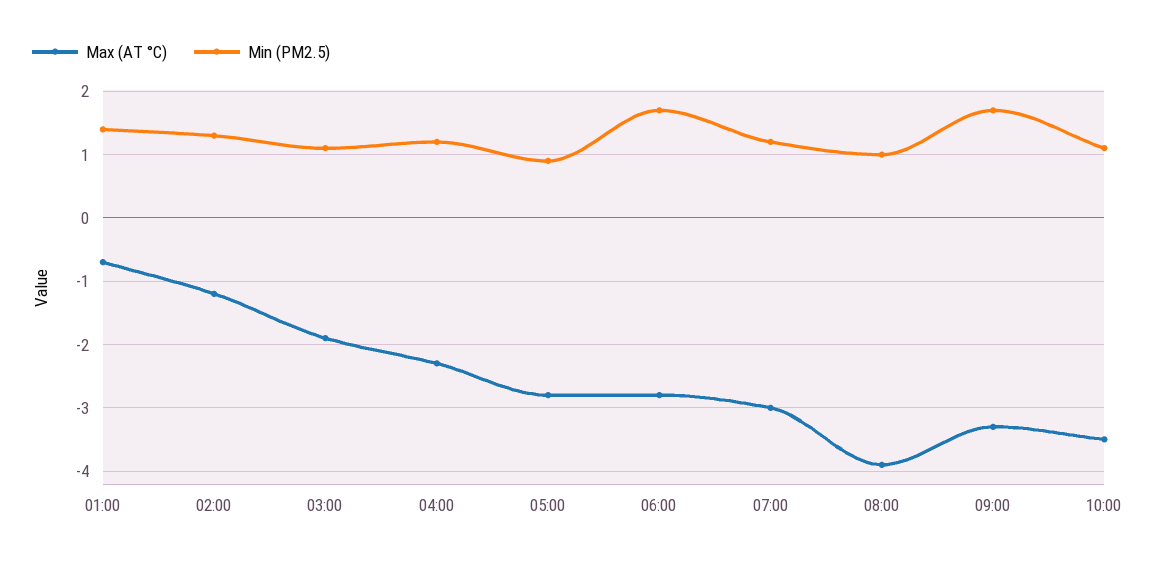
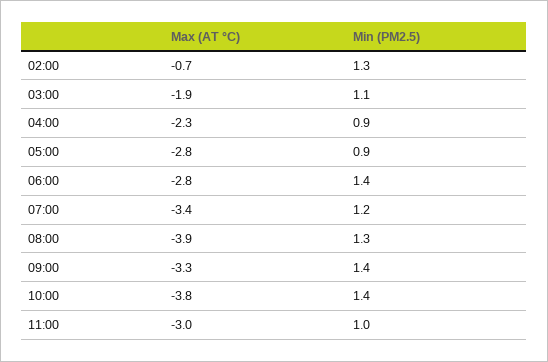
Max (AT °C), 01:00: -0.7 -> none
Min (PM2.5), 01:00: 1.4 -> none
Max (AT °C), 02:00: -1.2 -> -0.7
Min (PM2.5), 04:00: 1.2 -> 0.9
Min (PM2.5), 06:00: 1.7 -> 1.4
Max (AT °C), 07:00: -3 -> -3.4
Min (PM2.5), 08:00: 1 -> 1.3
Min (PM2.5), 09:00: 1.7 -> 1.4
Max (AT °C), 10:00: -3.5 -> -3.8
Min (PM2.5), 10:00: 1.1 -> 1.4
Max (AT °C), 11:00: none -> -3
Min (PM2.5), 11:00: none -> 1

